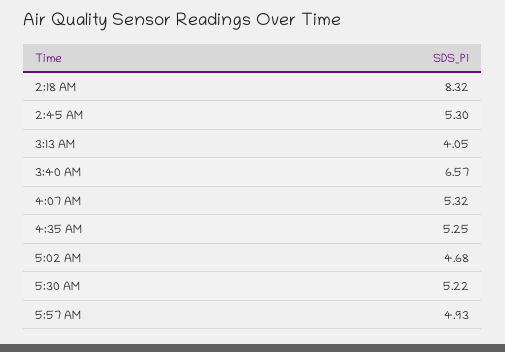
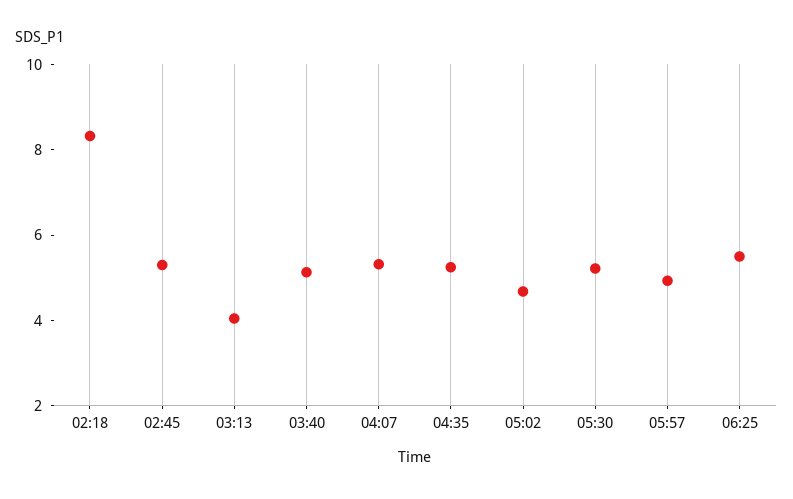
3:40 AM: 6.57 -> 5
06:25: none -> 5.5

